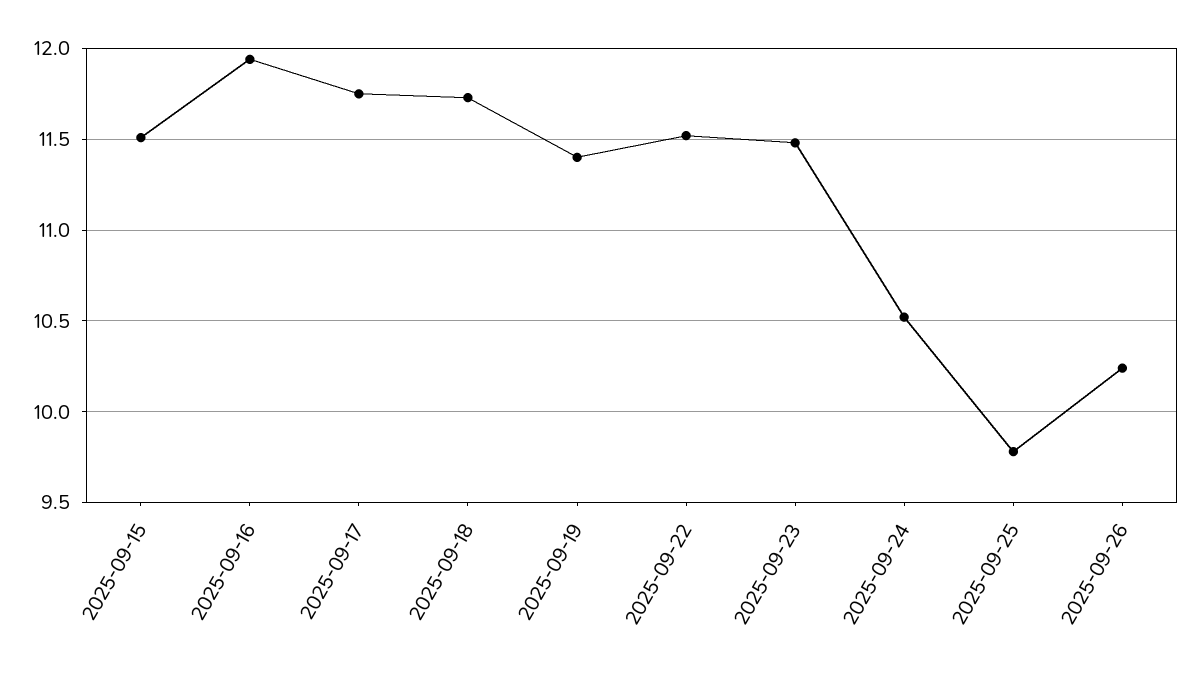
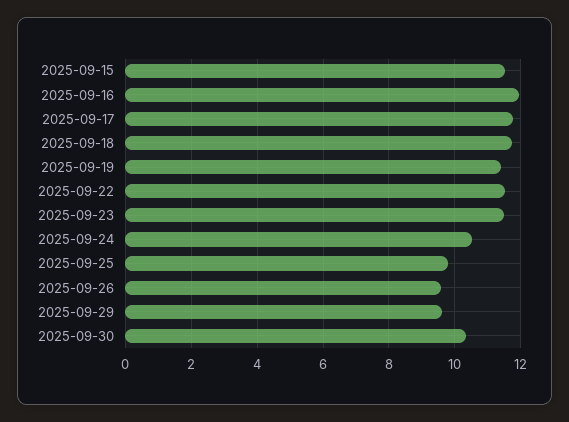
2025-09-26: 10.25 -> 9.6
2025-09-29: none -> 9.6
2025-09-30: none -> 10.4

